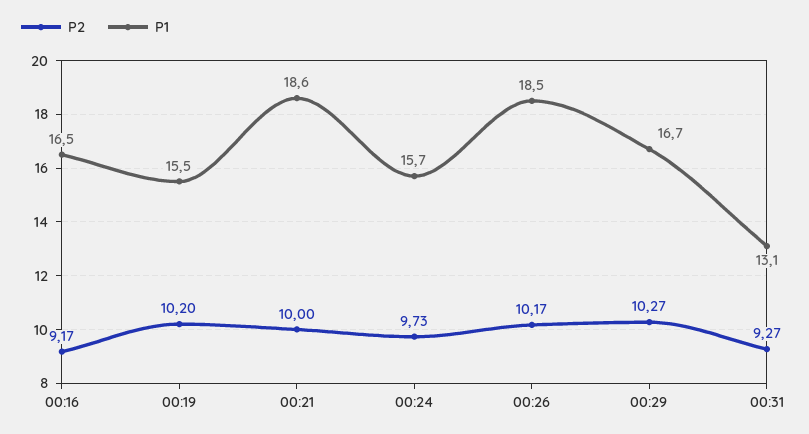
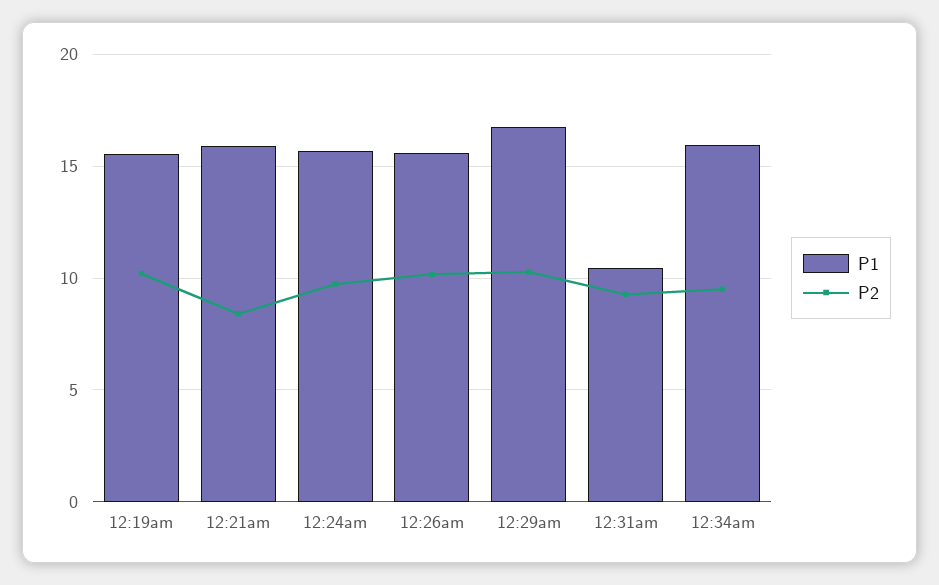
P2, 00:16: 9.17 -> none
P1, 00:16: 16.5 -> none
P2, 00:21: 10 -> 8.5
P1, 00:21: 18.6 -> 16
P1, 00:26: 18.5 -> 15.5
P1, 00:31: 13.1 -> 10.5
P1, 12:34am: none -> 16
P2, 12:34am: none -> 9.5

